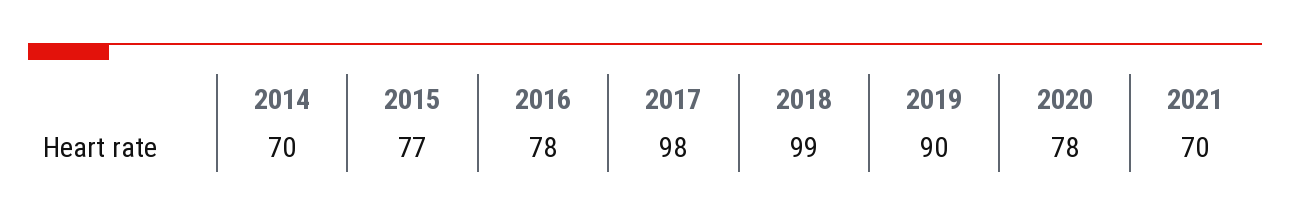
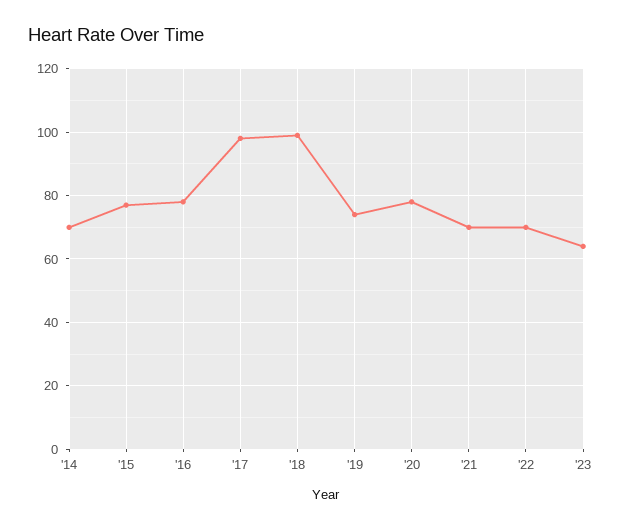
2019: 90 -> 75
'22: none -> 70
'23: none -> 65

